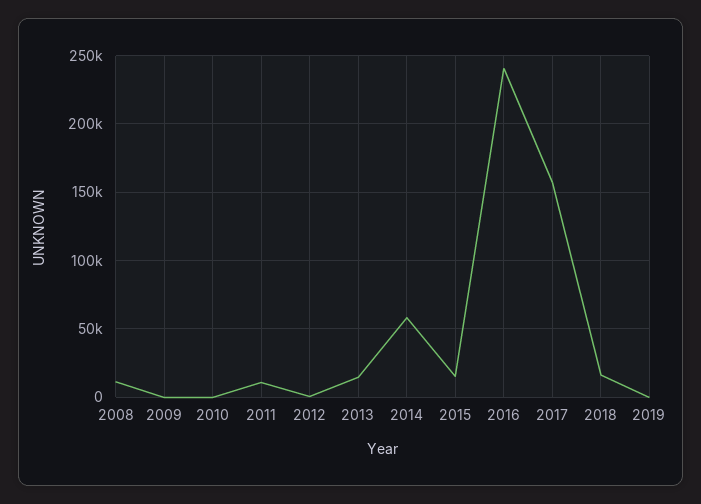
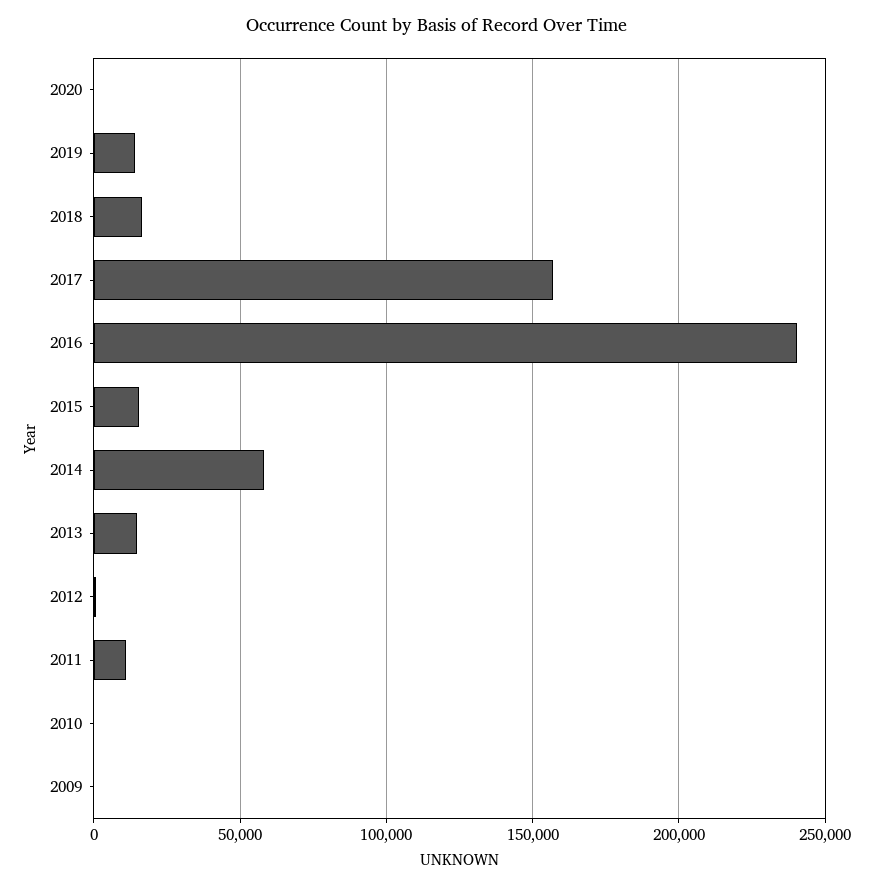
2008: 10000 -> none
2019: 0 -> 15000
2020: none -> 0

